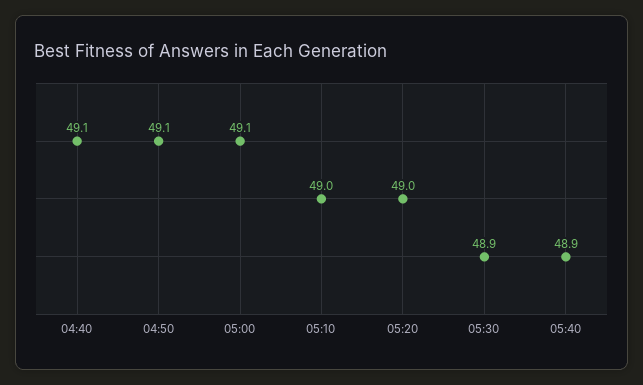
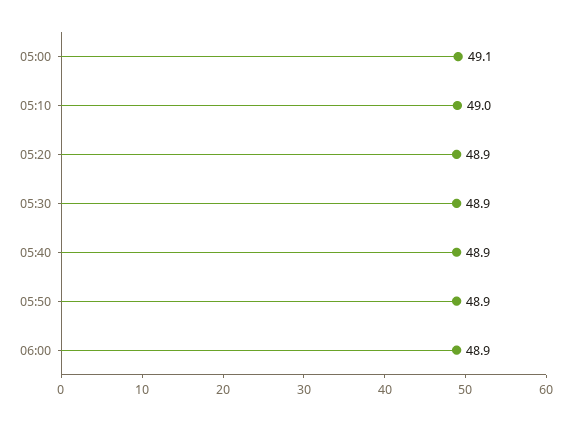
04:40: 49.1 -> none
04:50: 49.1 -> none
05:20: 49 -> 48.9
05:50: none -> 48.9
06:00: none -> 48.9

